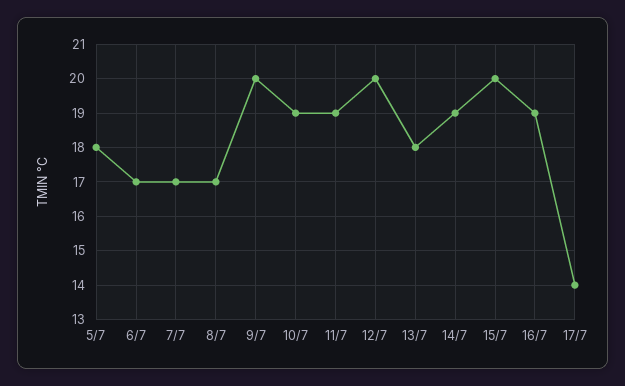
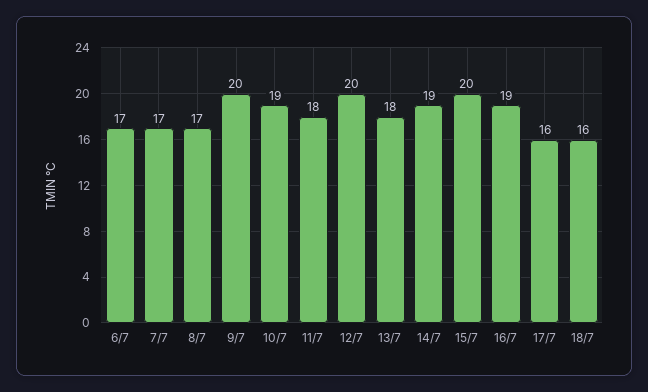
5/7: 18 -> none
11/7: 19 -> 18
17/7: 14 -> 16
18/7: none -> 16

